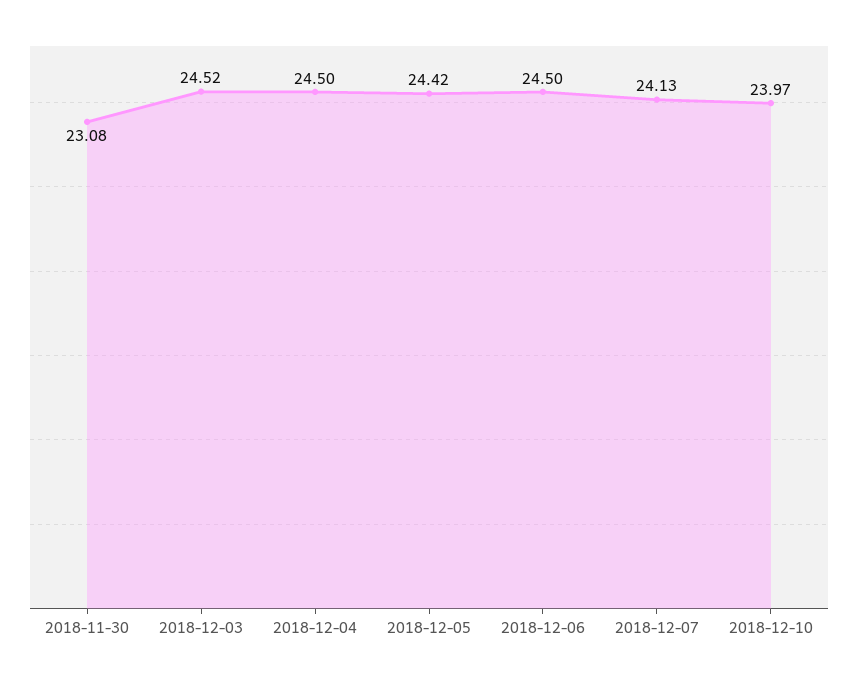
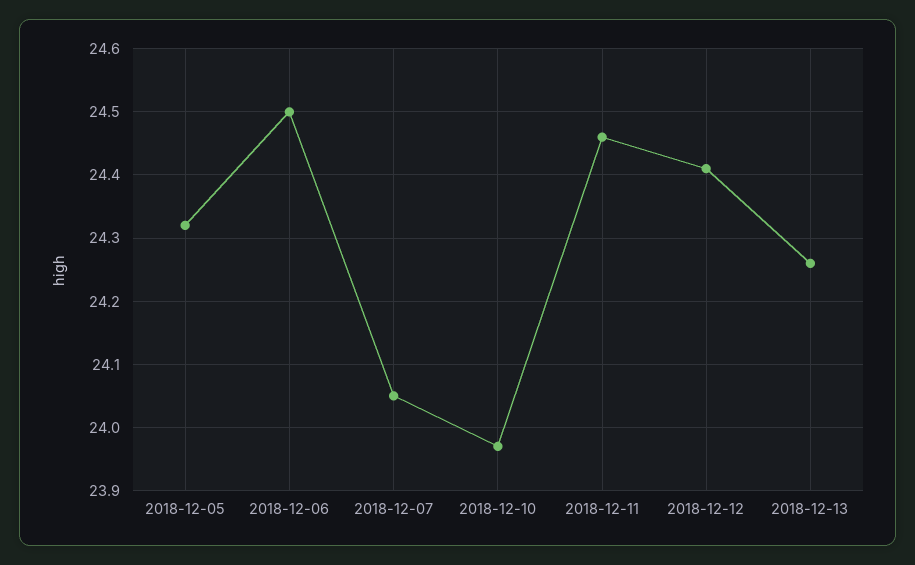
2018-11-30: 23.08 -> none
2018-12-03: 24.52 -> none
2018-12-04: 24.5 -> none
2018-12-05: 24.42 -> 24.32
2018-12-07: 24.13 -> 24.05
2018-12-11: none -> 24.46
2018-12-12: none -> 24.41
2018-12-13: none -> 24.26

